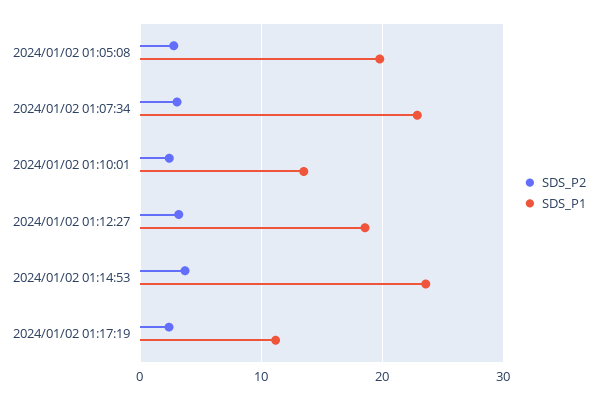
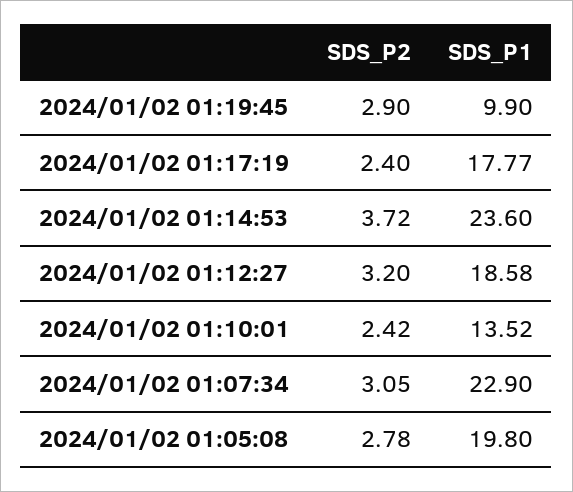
SDS_P1, 2024/01/02 01:17:19: 11 -> 17.77
SDS_P2, 2024/01/02 01:19:45: none -> 2.9
SDS_P1, 2024/01/02 01:19:45: none -> 9.9

